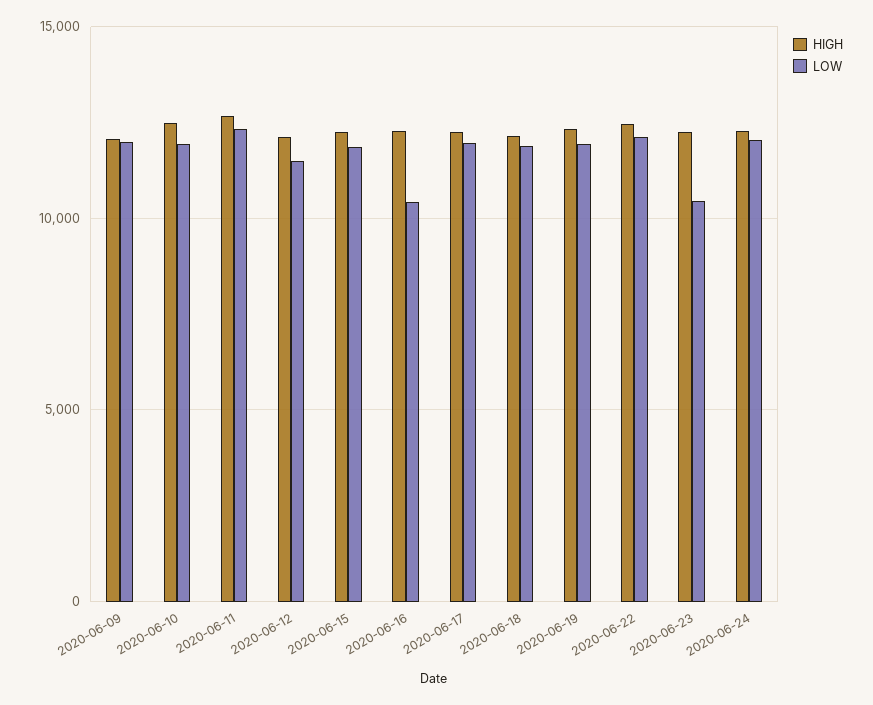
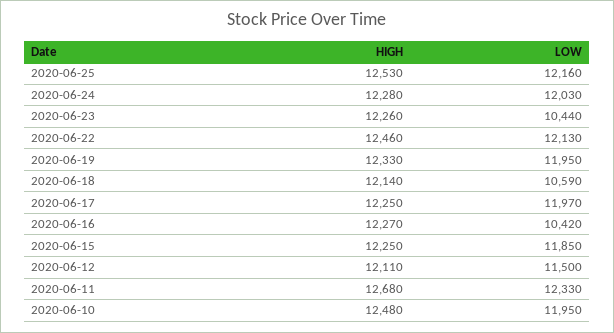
HIGH, 2020-06-09: 12000 -> none
LOW, 2020-06-09: 12000 -> none
LOW, 2020-06-18: 12000 -> 10590
HIGH, 2020-06-25: none -> 12530
LOW, 2020-06-25: none -> 12160

